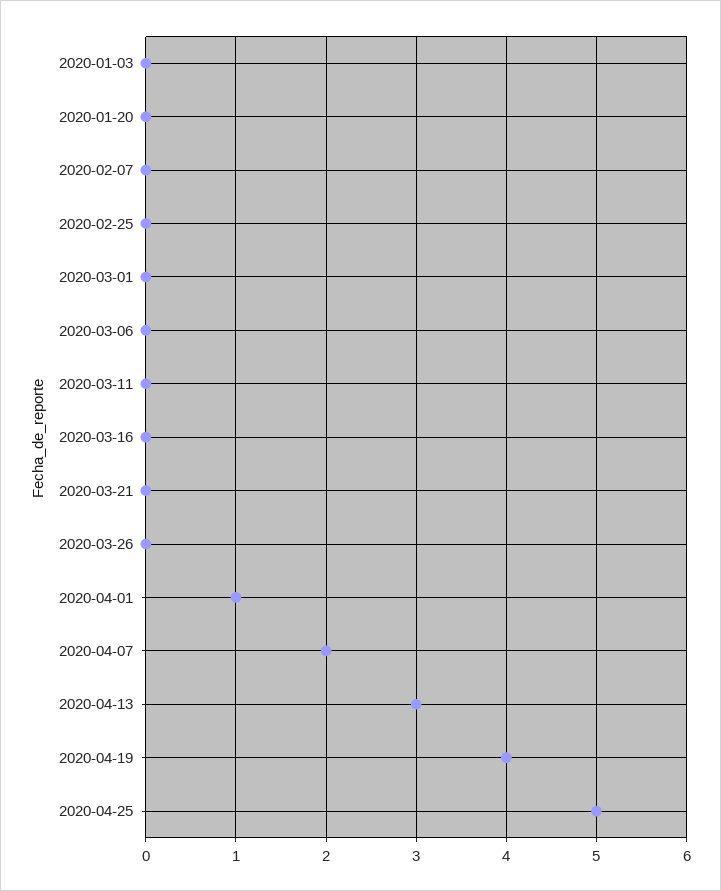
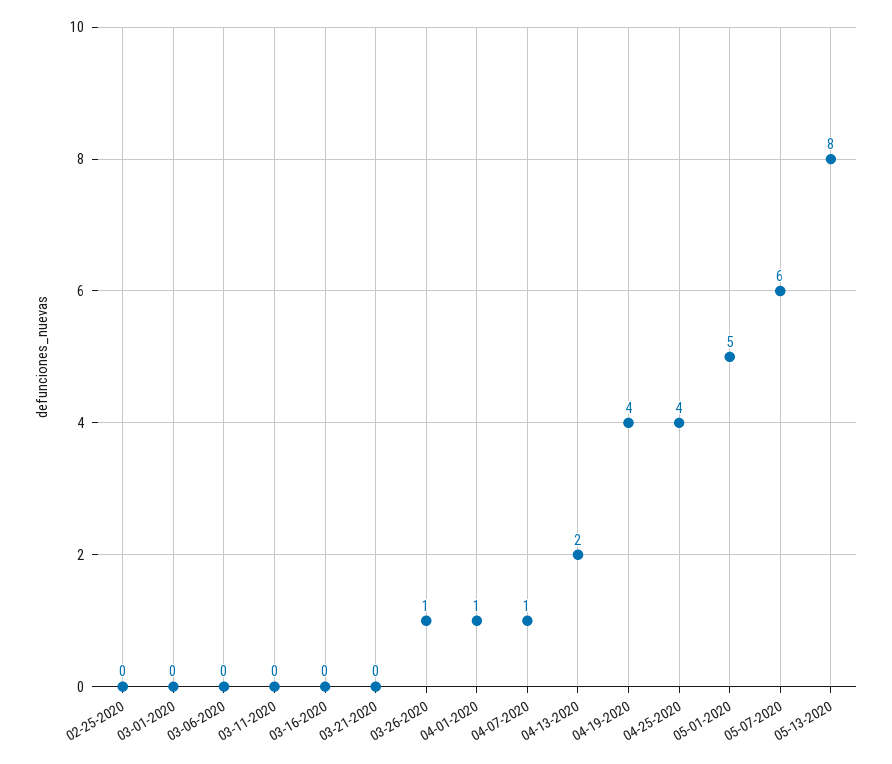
2020-01-03: 0 -> none
2020-01-20: 0 -> none
2020-02-07: 0 -> none
2020-03-26: 0 -> 1
2020-04-07: 2 -> 1
2020-04-13: 3 -> 2
2020-04-25: 5 -> 4
05-01-2020: none -> 5
05-07-2020: none -> 6
05-13-2020: none -> 8

